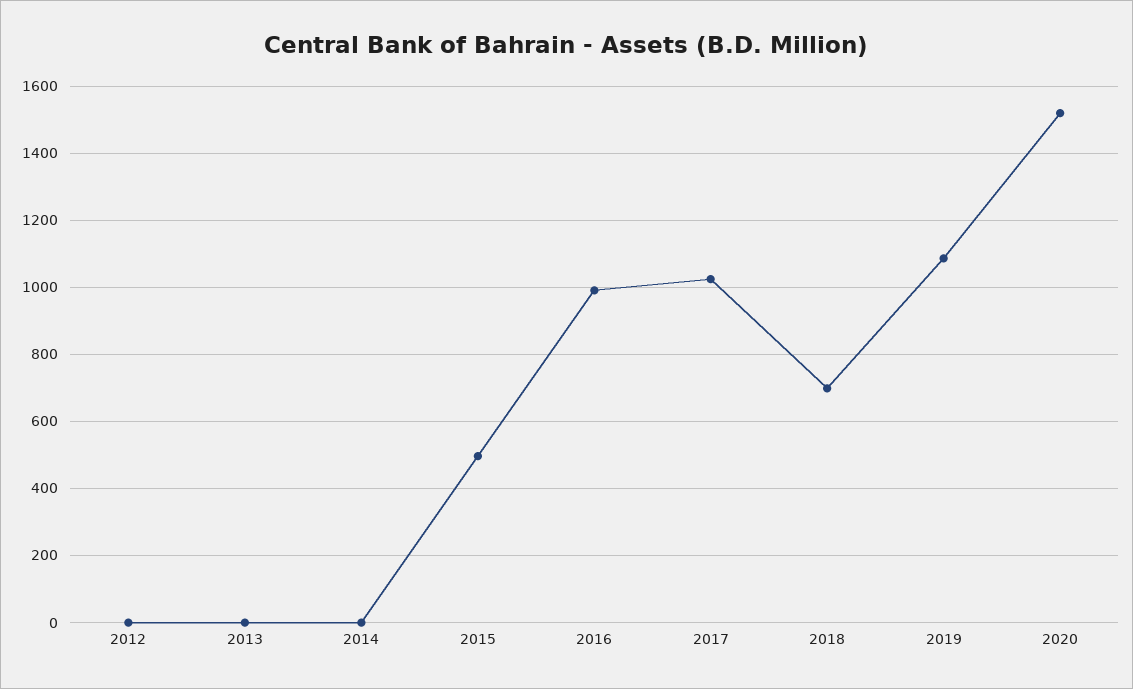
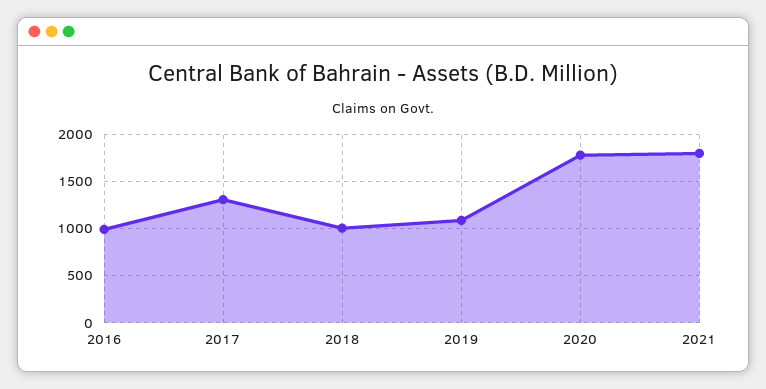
2012: 0 -> none
2013: 0 -> none
2014: 0 -> none
2015: 500 -> none
2017: 1020 -> 1300
2018: 700 -> 1000
2020: 1520 -> 1800
2021: none -> 1800

